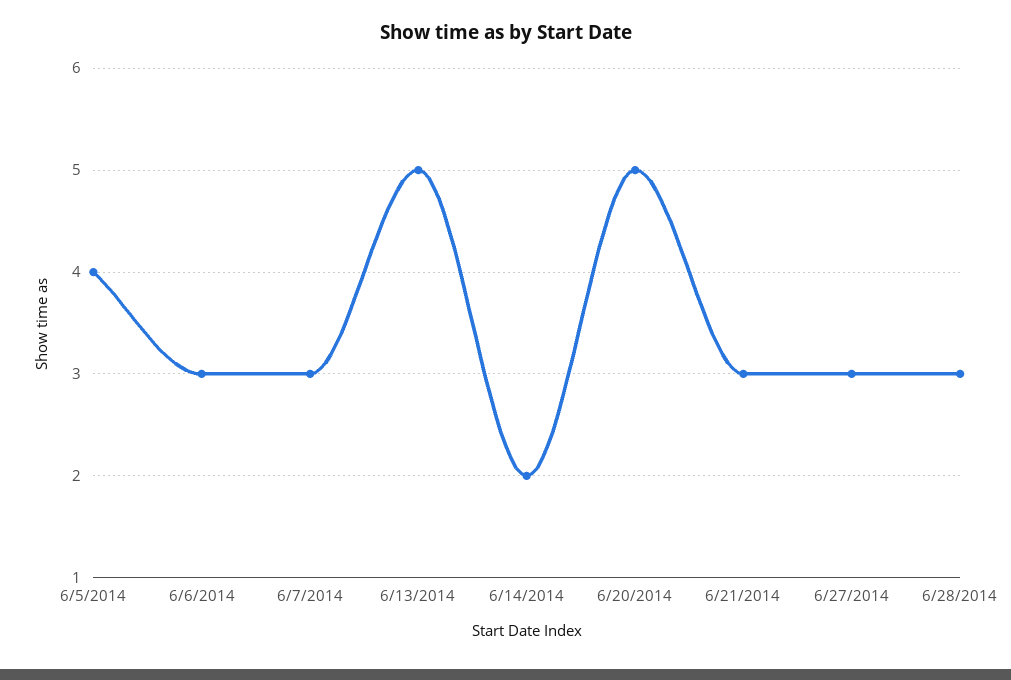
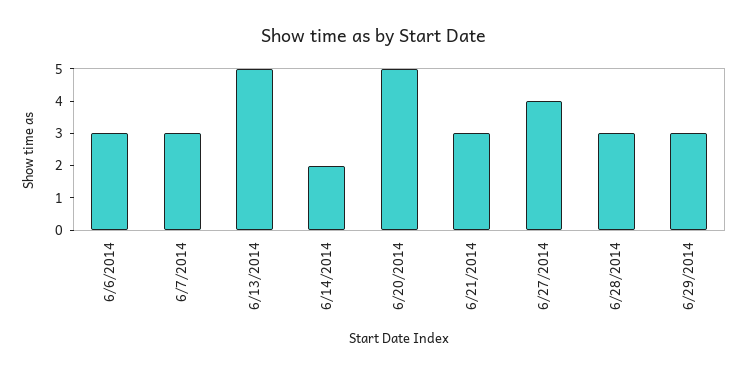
6/5/2014: 4 -> none
6/27/2014: 3 -> 4
6/29/2014: none -> 3

